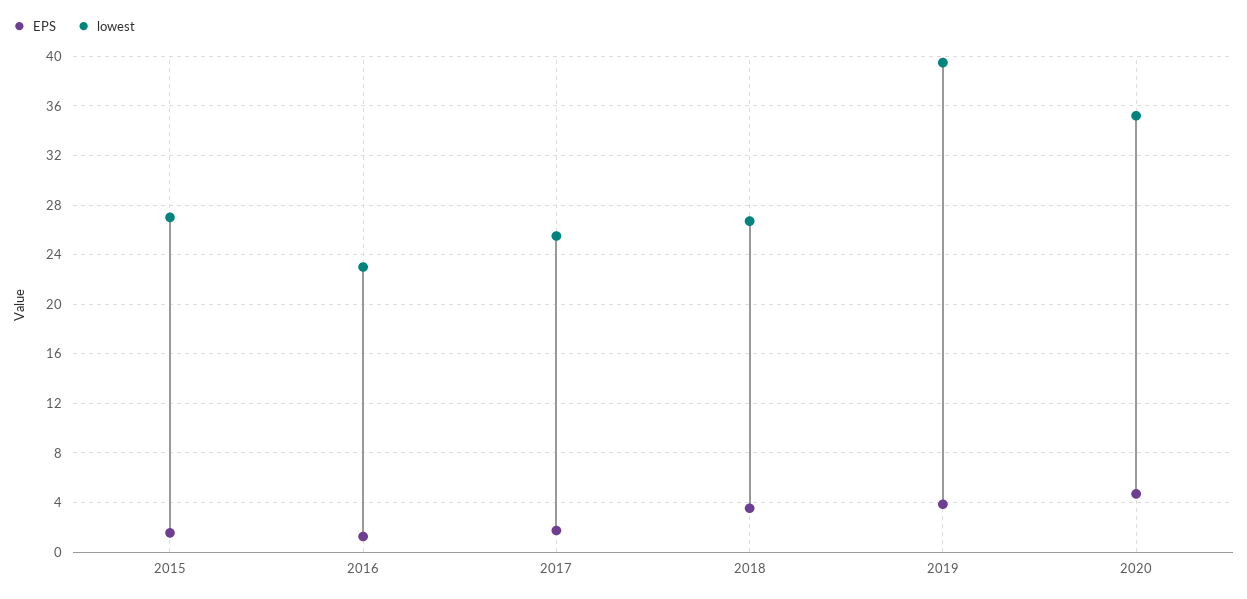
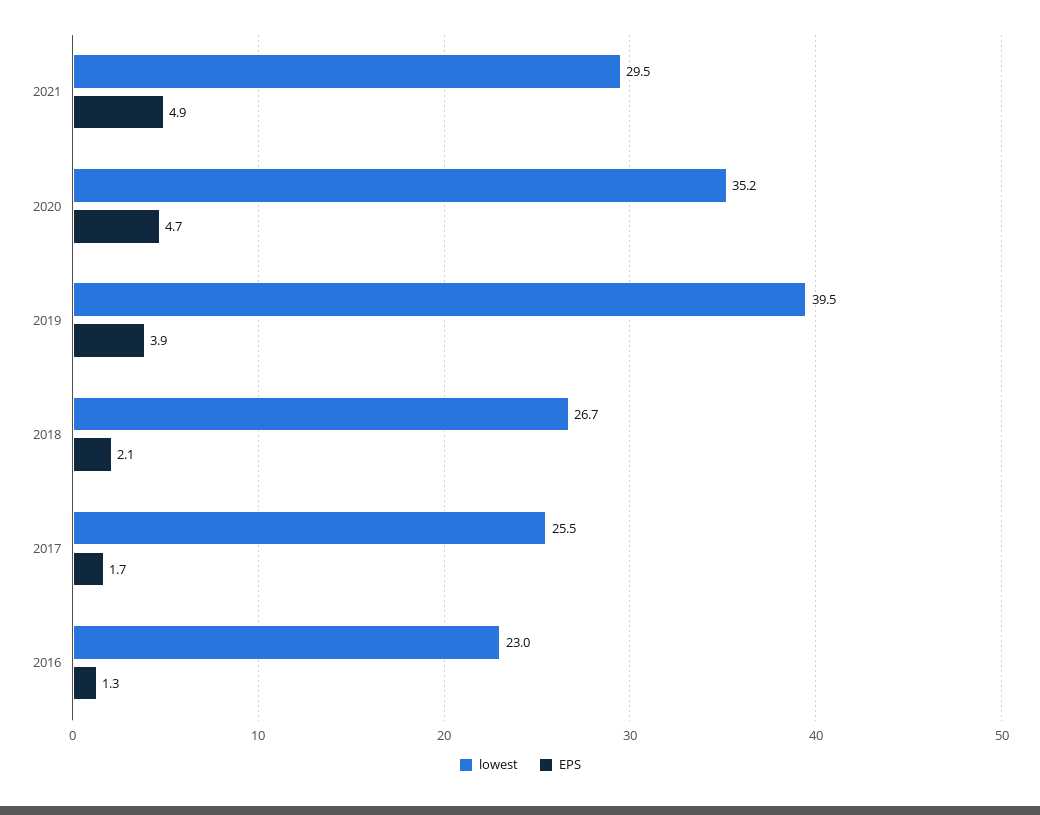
EPS, 2015: 1.5 -> none
lowest, 2015: 27 -> none
EPS, 2018: 3.5 -> 2.1
lowest, 2021: none -> 29.5
EPS, 2021: none -> 4.9

